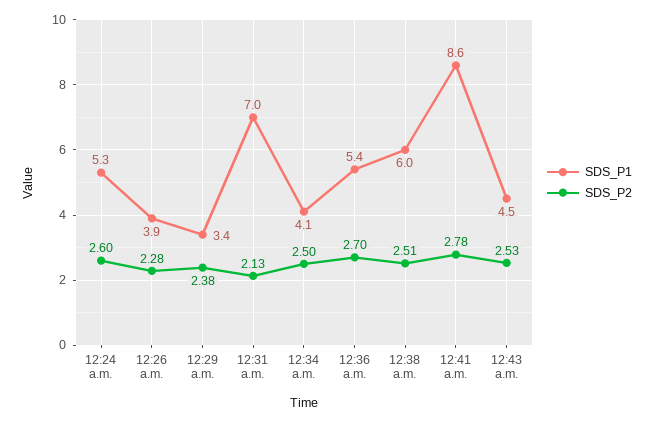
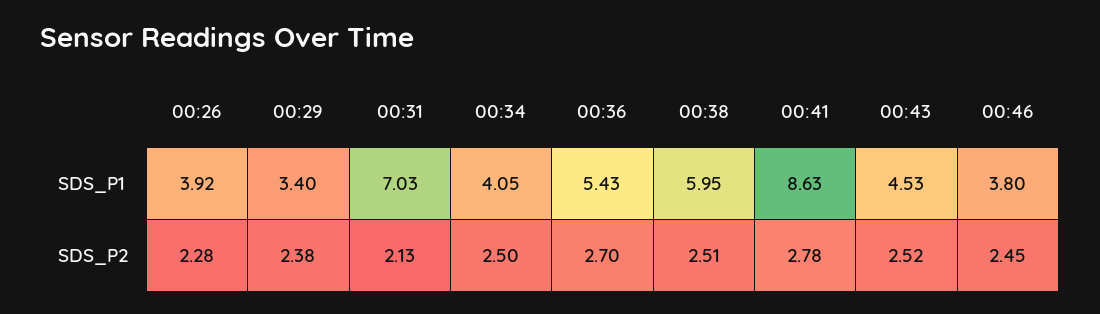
SDS_P1, 12:24 a.m.: 5.3 -> none
SDS_P2, 12:24 a.m.: 2.6 -> none
SDS_P2, 12:43 a.m.: 2.53 -> 2.52
SDS_P1, 00:46: none -> 3.8
SDS_P2, 00:46: none -> 2.45

